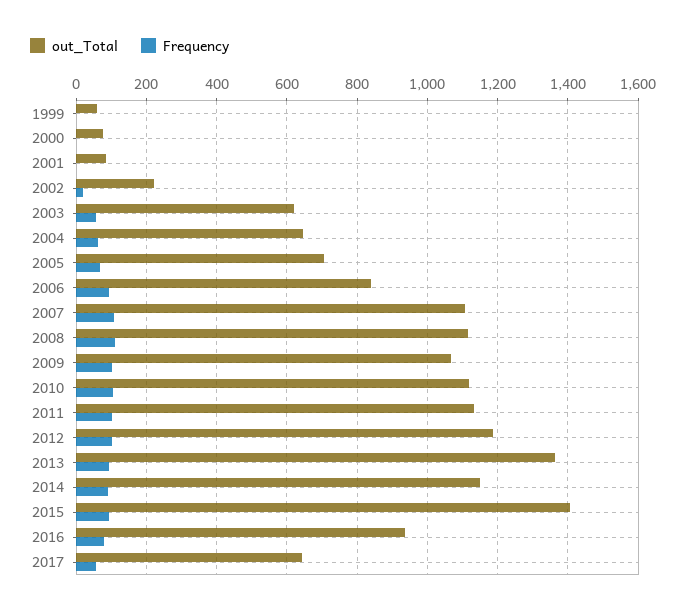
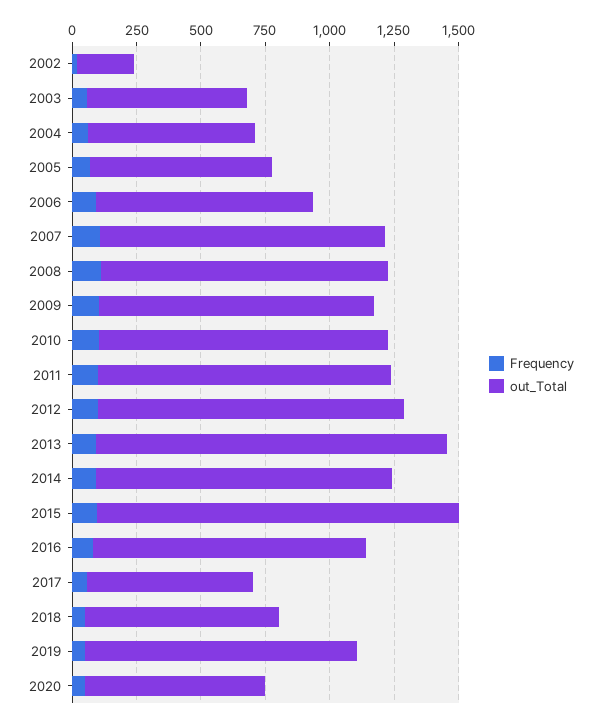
out_Total, 1999: 60 -> none
Frequency, 1999: 0 -> none
out_Total, 2000: 80 -> none
Frequency, 2000: 0 -> none
out_Total, 2001: 80 -> none
Frequency, 2001: 0 -> none
out_Total, 2016: 940 -> 1050
Frequency, 2018: none -> 50
out_Total, 2018: none -> 750
Frequency, 2019: none -> 50
out_Total, 2019: none -> 1050
Frequency, 2020: none -> 50
out_Total, 2020: none -> 700

